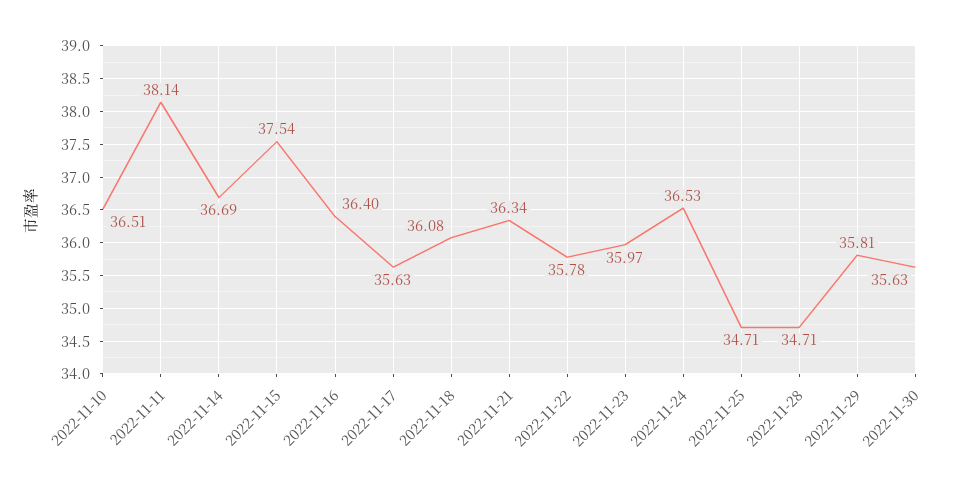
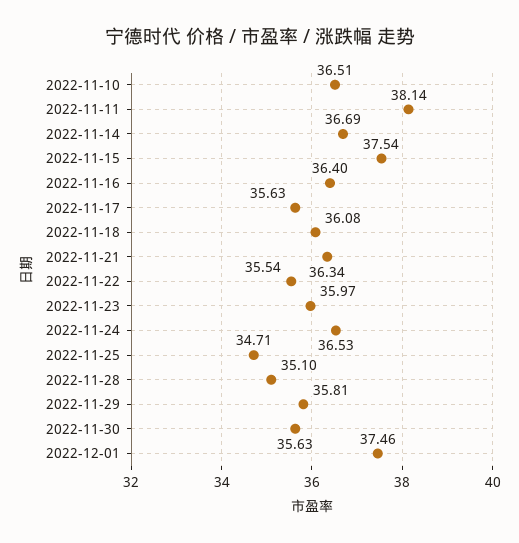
2022-11-22: 35.78 -> 35.54
2022-11-28: 34.71 -> 35.1
2022-12-01: none -> 37.46

